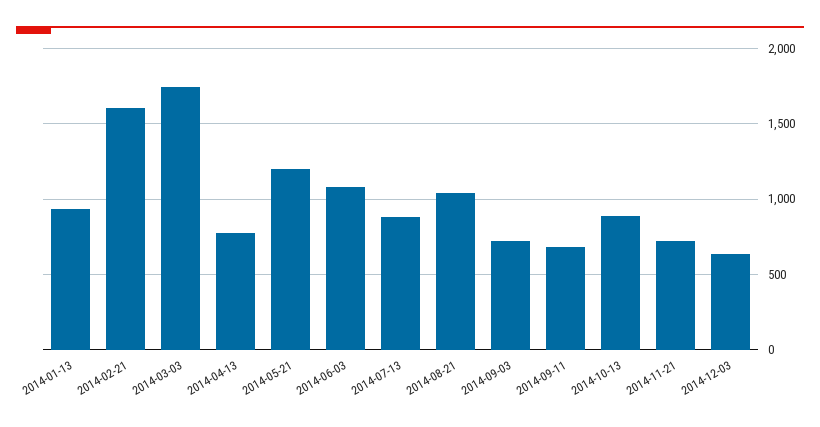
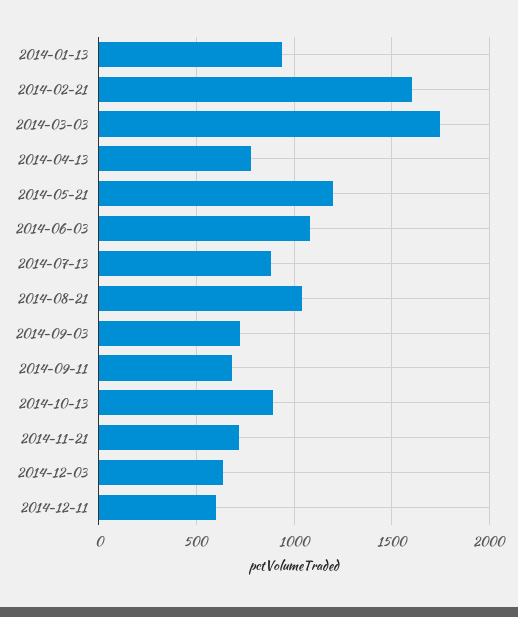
2014-12-11: none -> 600

